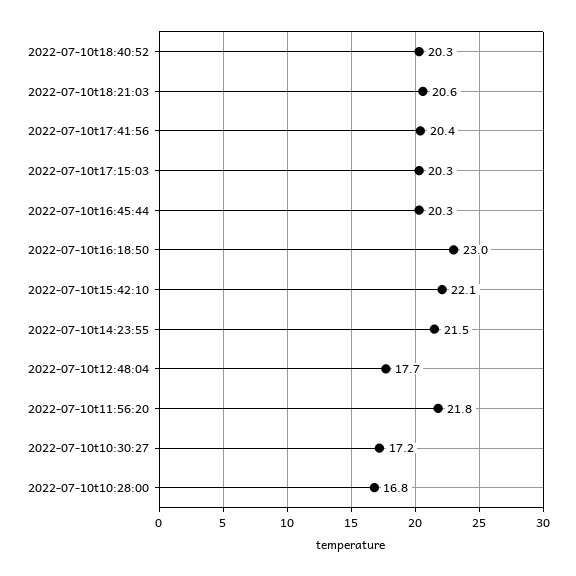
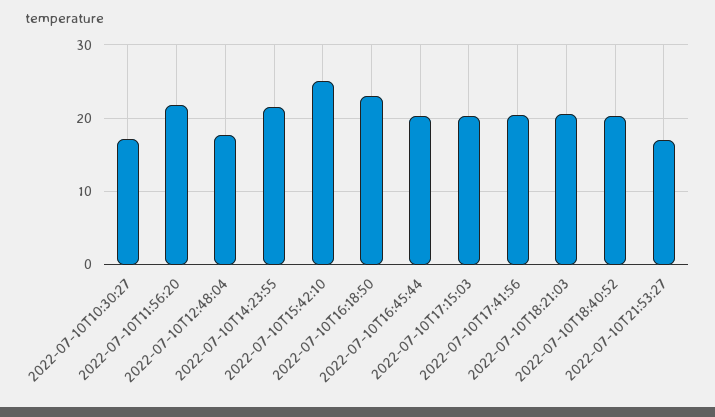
2022-07-10t15:42:10: 22.1 -> 25
2022-07-10t10:28:00: 16.8 -> none
2022-07-10T21:53:27: none -> 17

